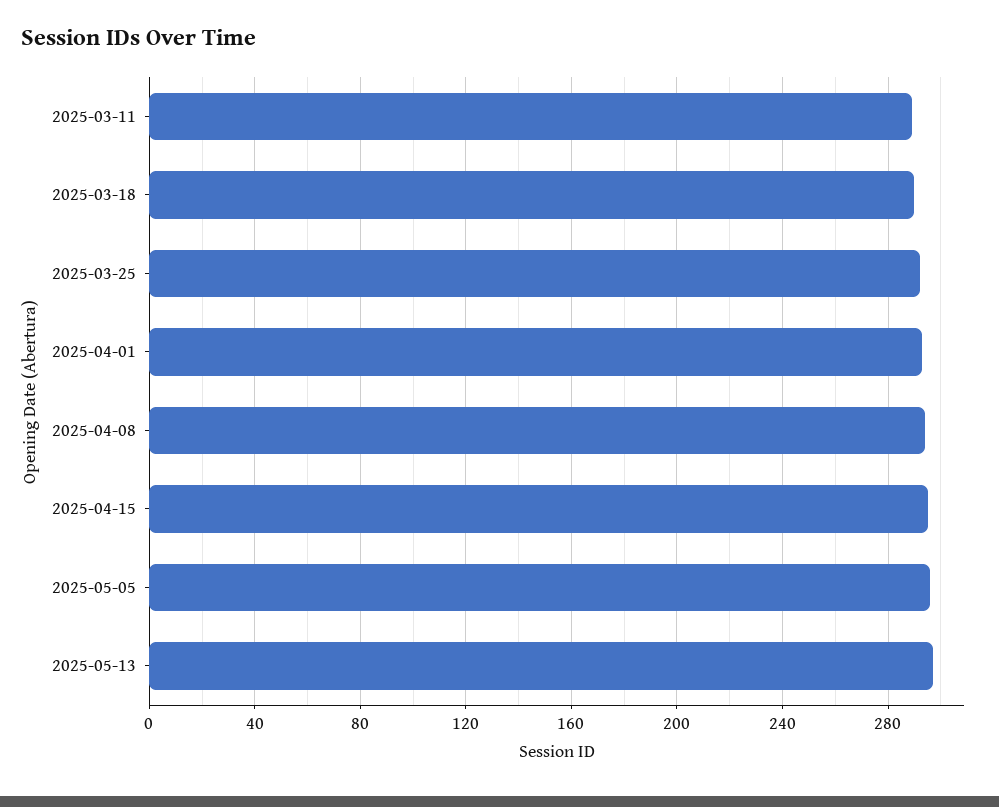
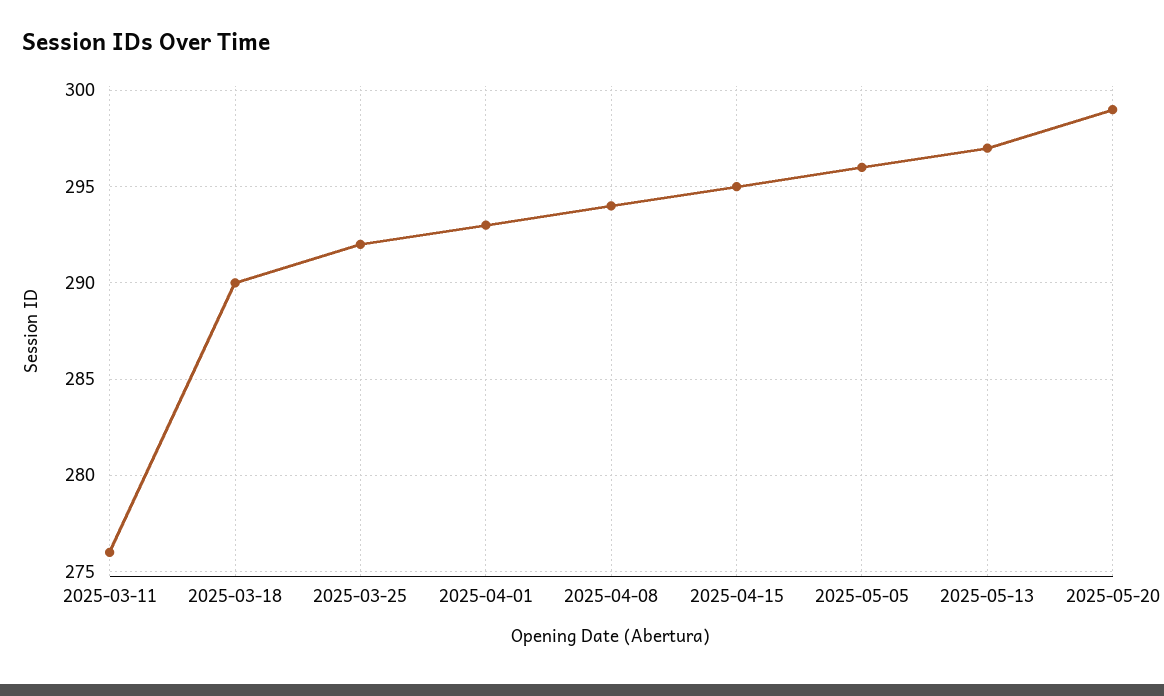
2025-03-11: 290 -> 276
2025-05-20: none -> 299

